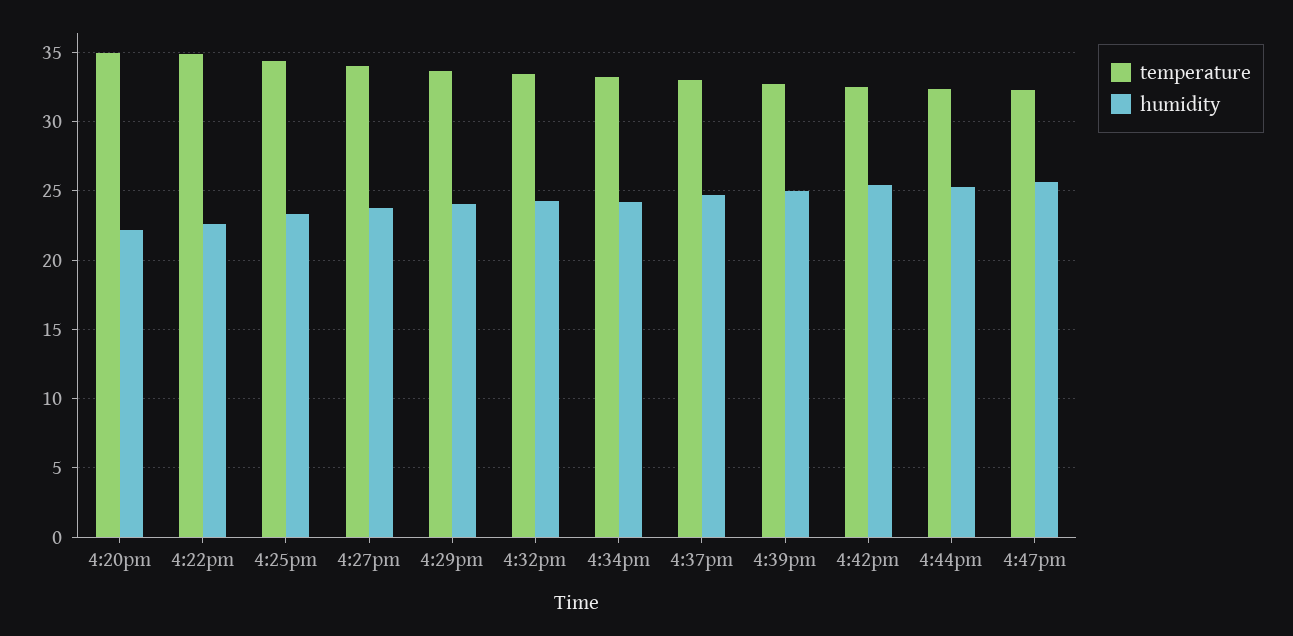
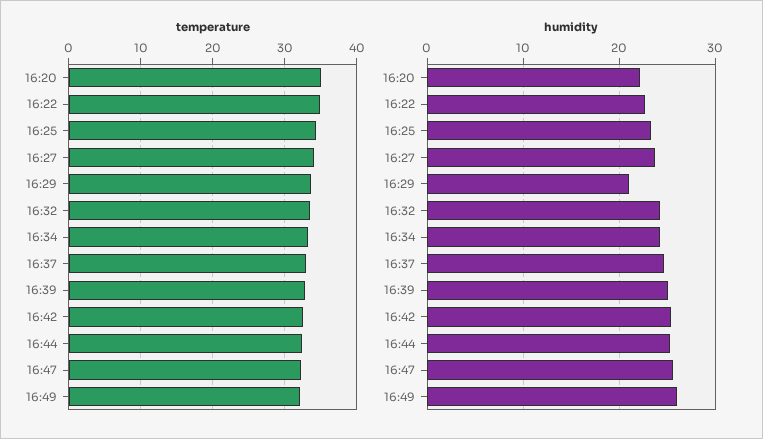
humidity, 4:29pm: 24 -> 21
temperature, 16:49: none -> 32
humidity, 16:49: none -> 26

